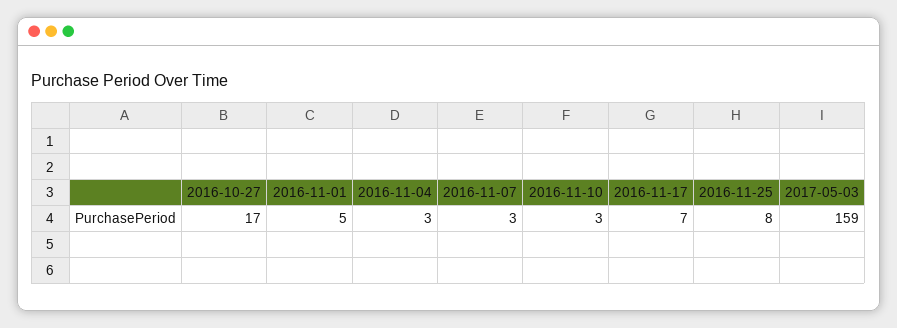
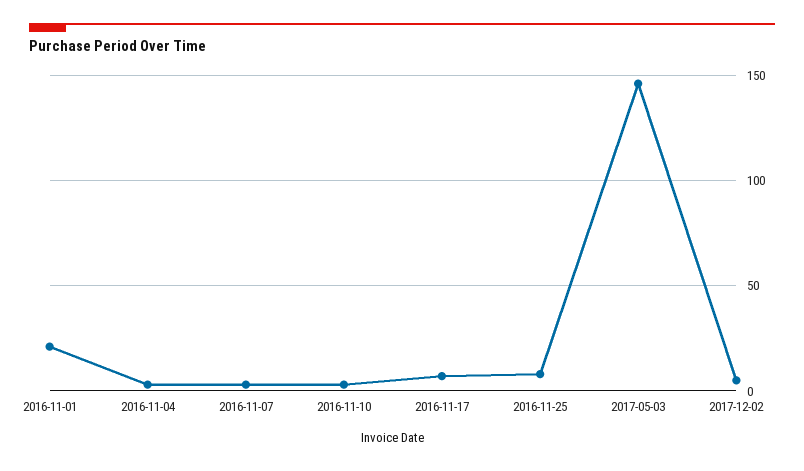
2016-10-27: 17 -> none
2016-11-01: 5 -> 20
2017-05-03: 159 -> 145
2017-12-02: none -> 5

